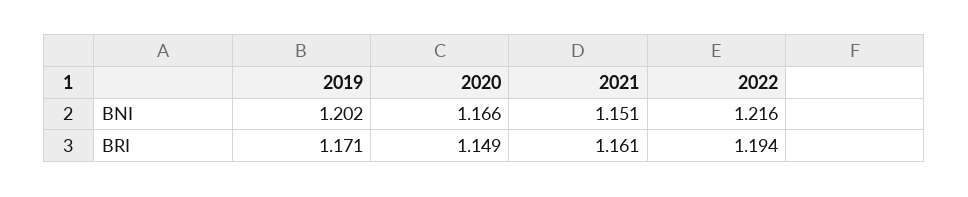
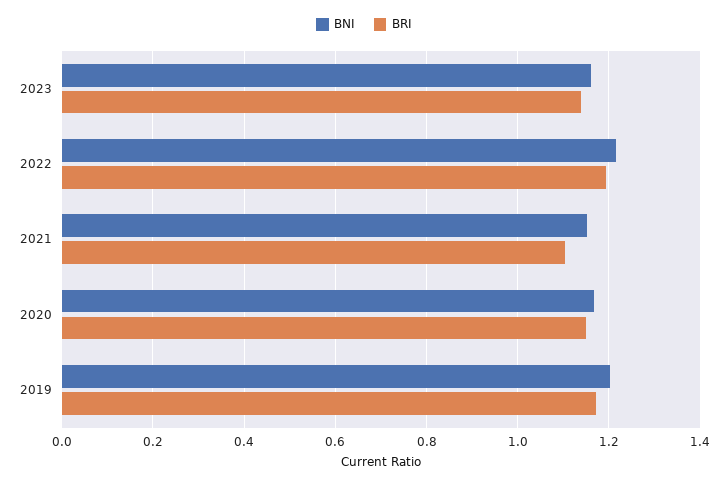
BRI, 2021: 1.161 -> 1.1
BNI, 2023: none -> 1.16
BRI, 2023: none -> 1.14

